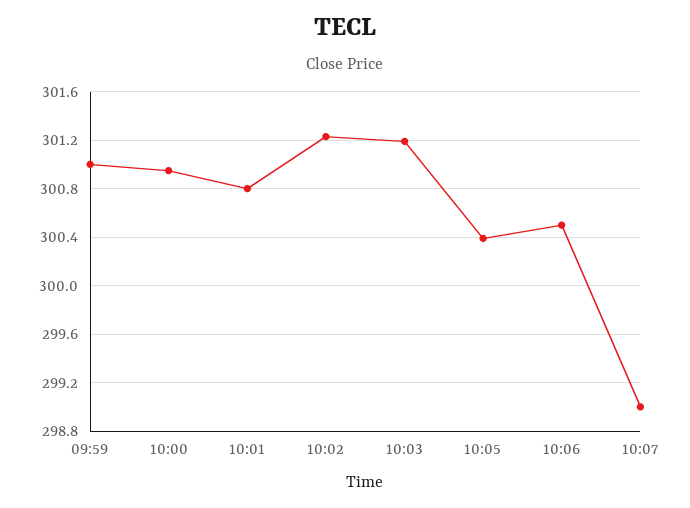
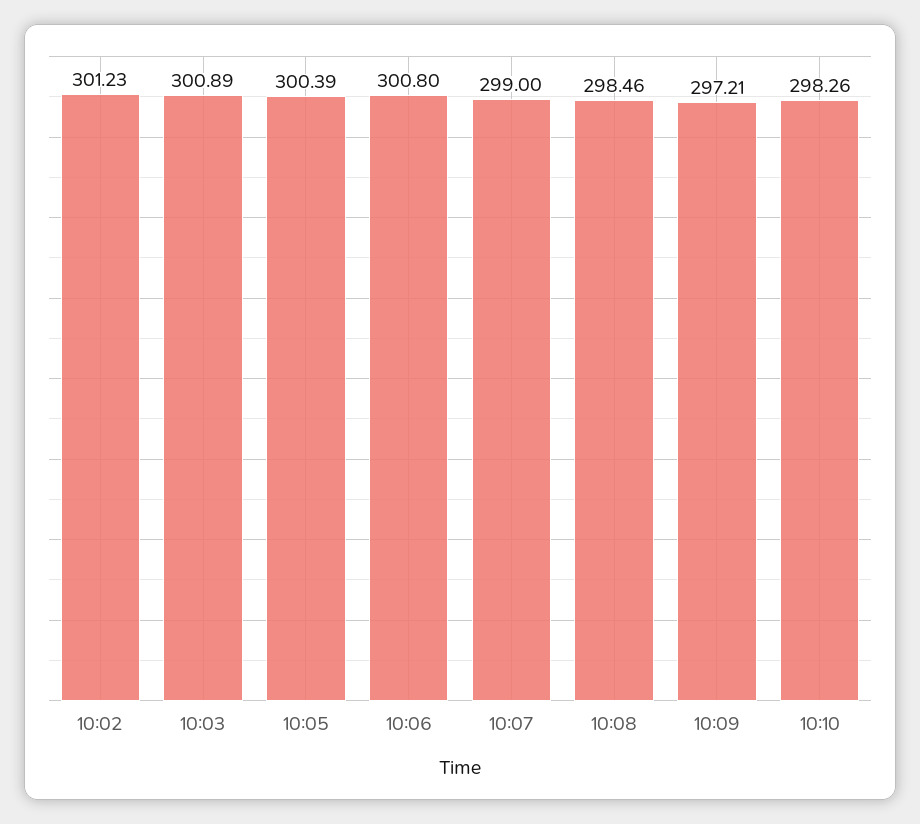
09:59: 301 -> none
10:00: 300.95 -> none
10:01: 300.8 -> none
10:03: 301.2 -> 300.89
10:06: 300.5 -> 300.8
10:08: none -> 298.46
10:09: none -> 297.21
10:10: none -> 298.26

